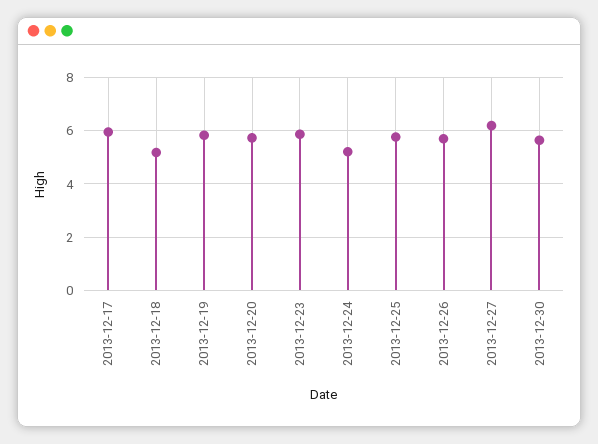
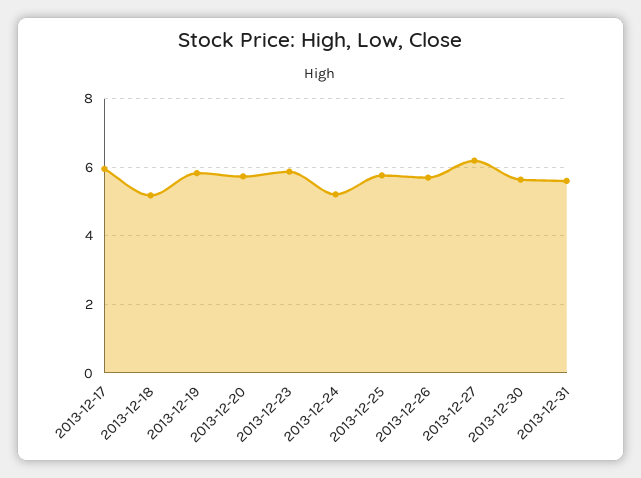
2013-12-31: none -> 5.6

